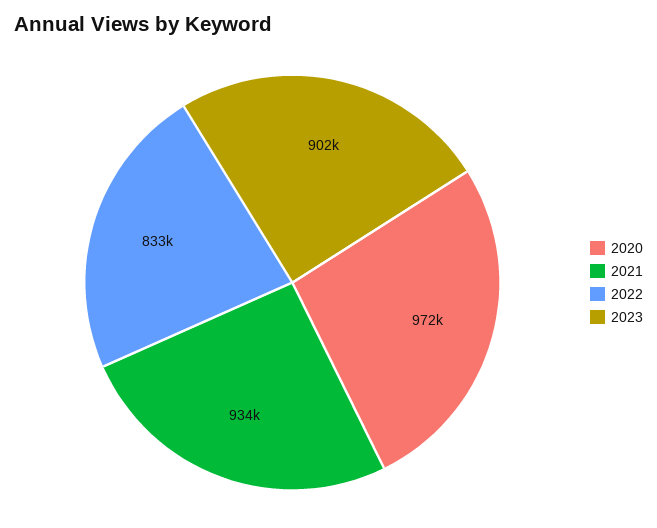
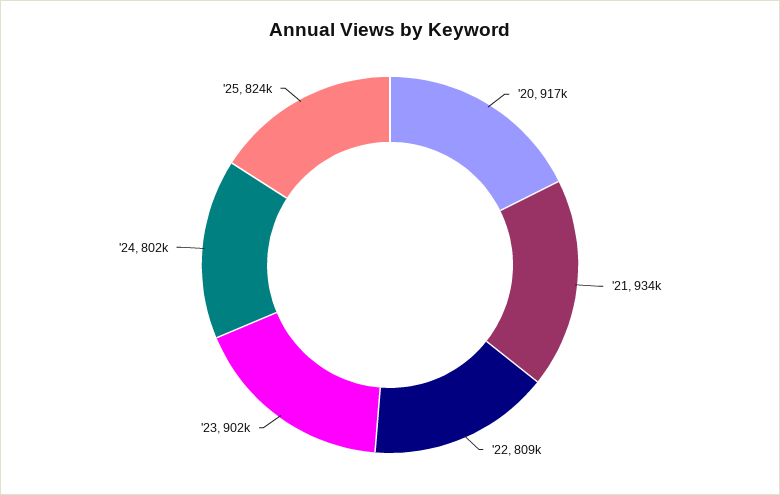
2020: 972000 -> 917000
2022: 833000 -> 809000
'24: none -> 802000
'25: none -> 824000

